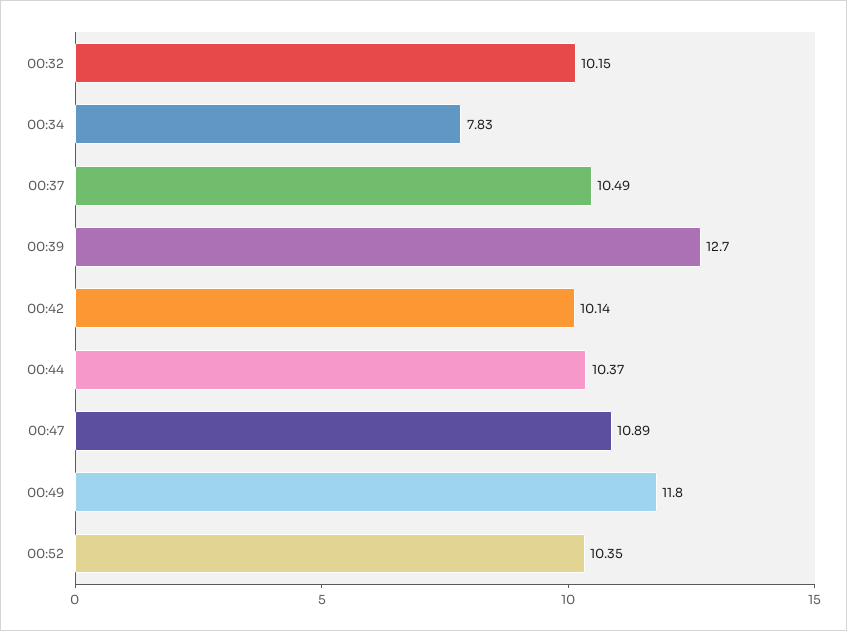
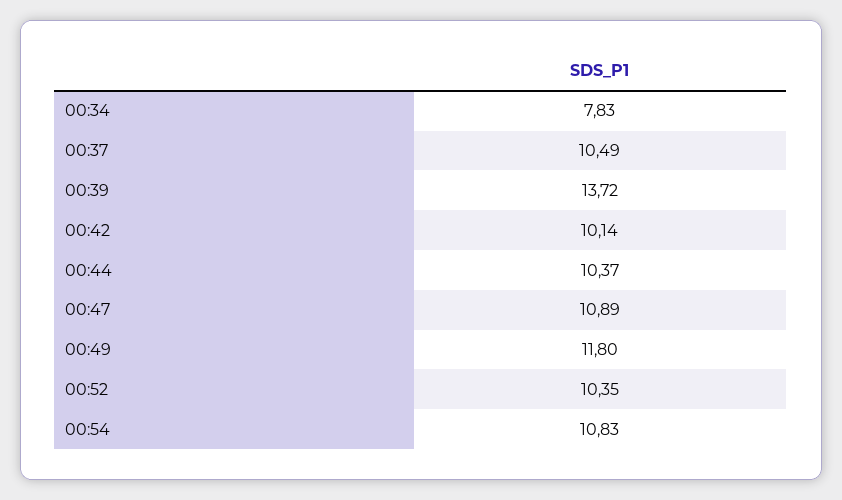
00:32: 10.15 -> none
00:39: 12.7 -> 13.72
00:54: none -> 10.83

